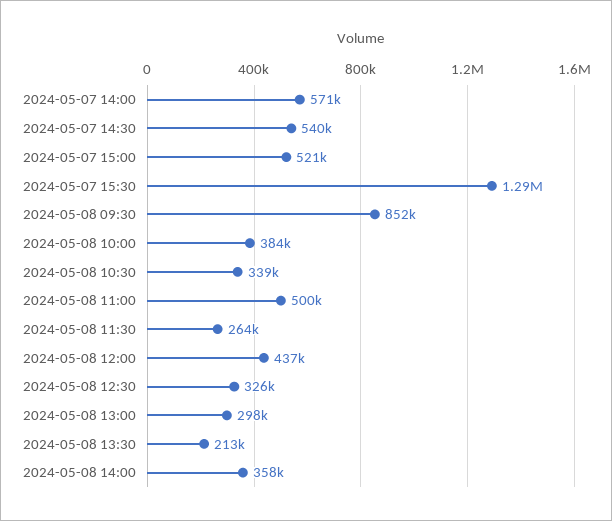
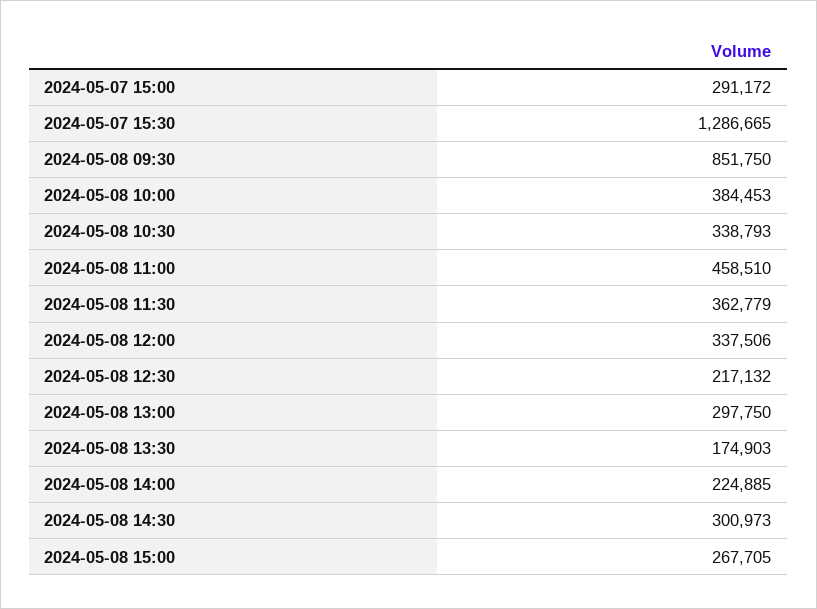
2024-05-07 14:00: 571000 -> none
2024-05-07 14:30: 540000 -> none
2024-05-07 15:00: 521000 -> 291172
2024-05-08 11:00: 500000 -> 458510
2024-05-08 11:30: 264000 -> 362779
2024-05-08 12:00: 437000 -> 337506
2024-05-08 12:30: 326000 -> 217132
2024-05-08 13:30: 213000 -> 174903
2024-05-08 14:00: 358000 -> 224885
2024-05-08 14:30: none -> 300973
2024-05-08 15:00: none -> 267705

